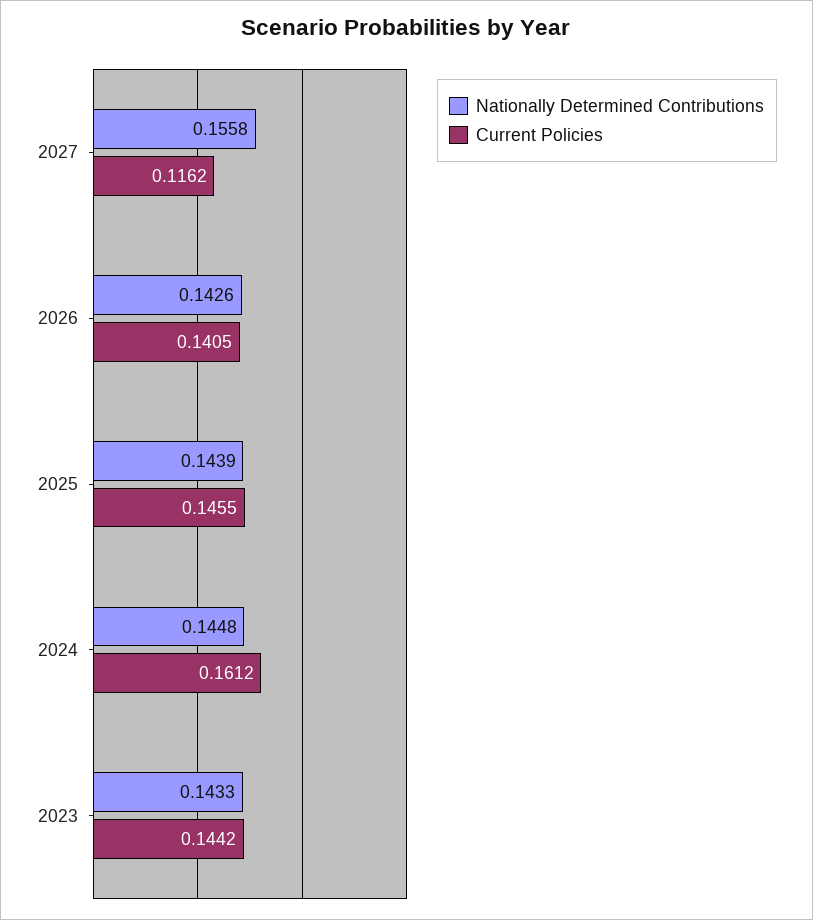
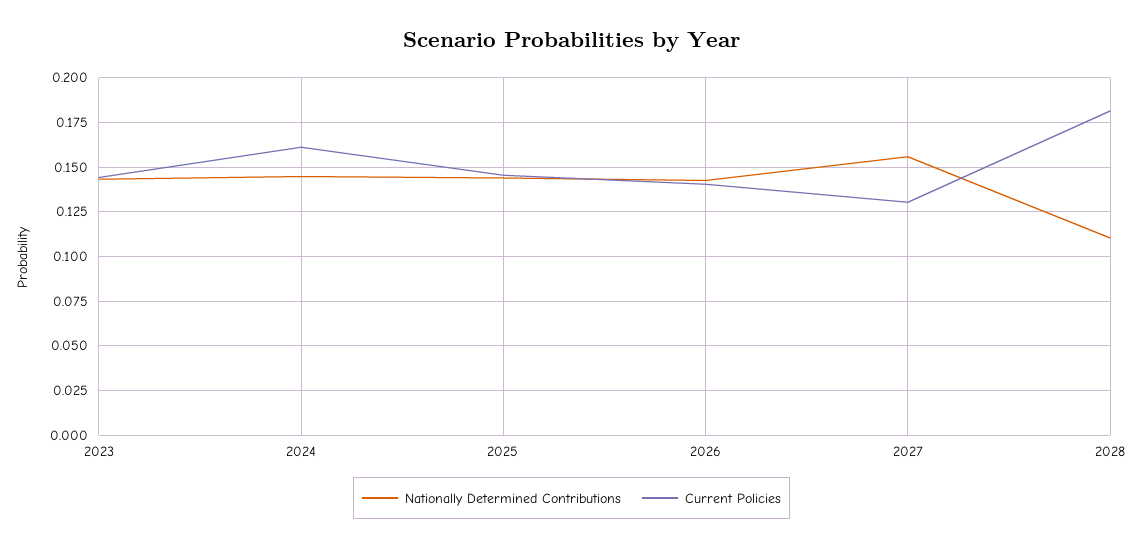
Current Policies, 2027: 0.1162 -> 0.13
Nationally Determined Contributions, 2028: none -> 0.11
Current Policies, 2028: none -> 0.18

